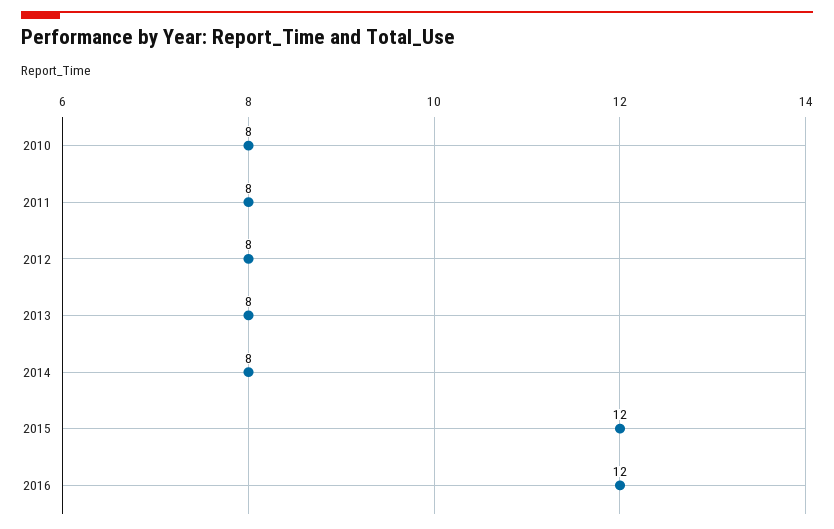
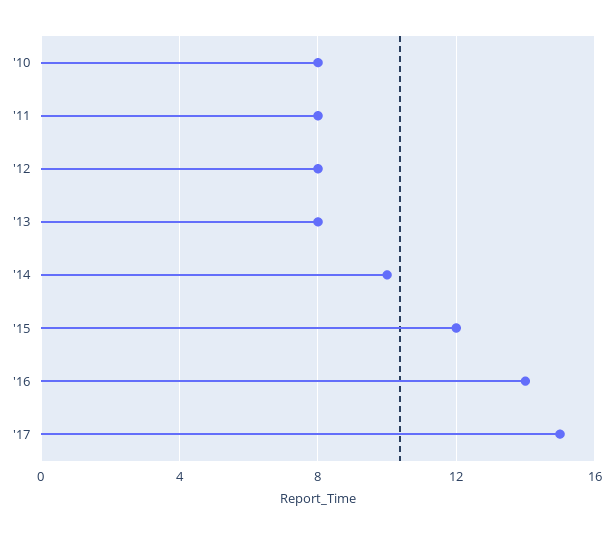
2014: 8 -> 10
2016: 12 -> 14
'17: none -> 15

